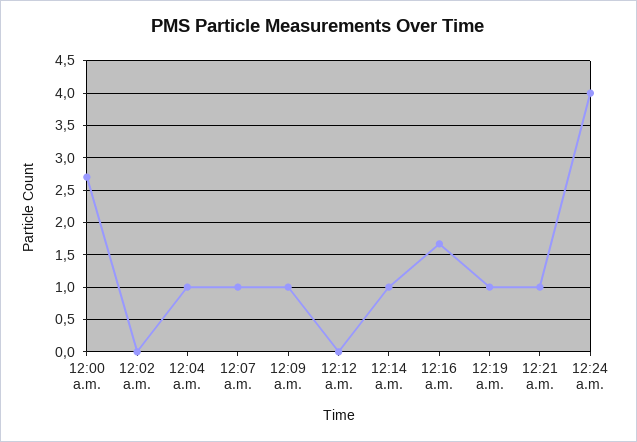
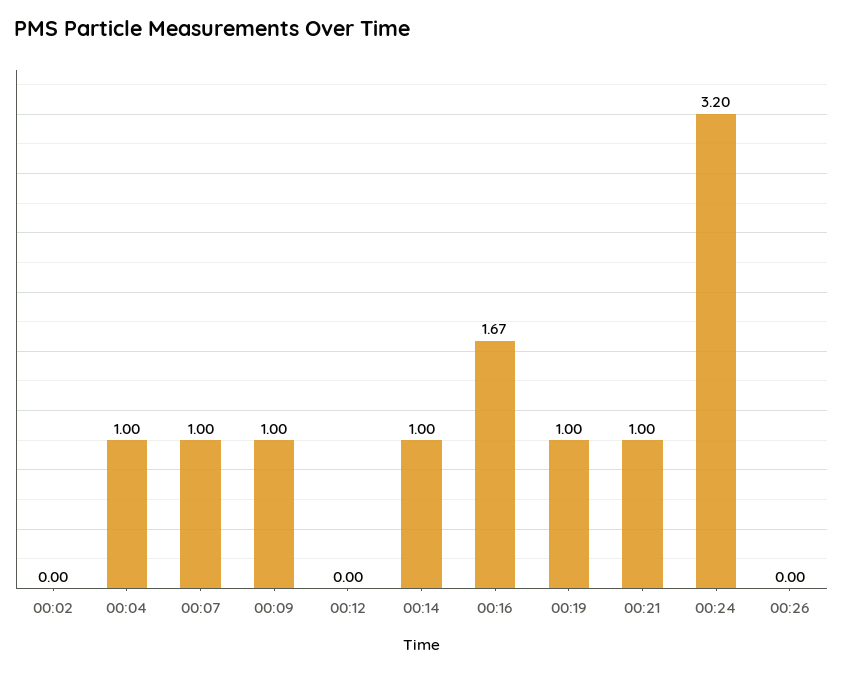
12:00 a.m.: 2.7 -> none
12:24 a.m.: 4 -> 3.2
00:26: none -> 0

